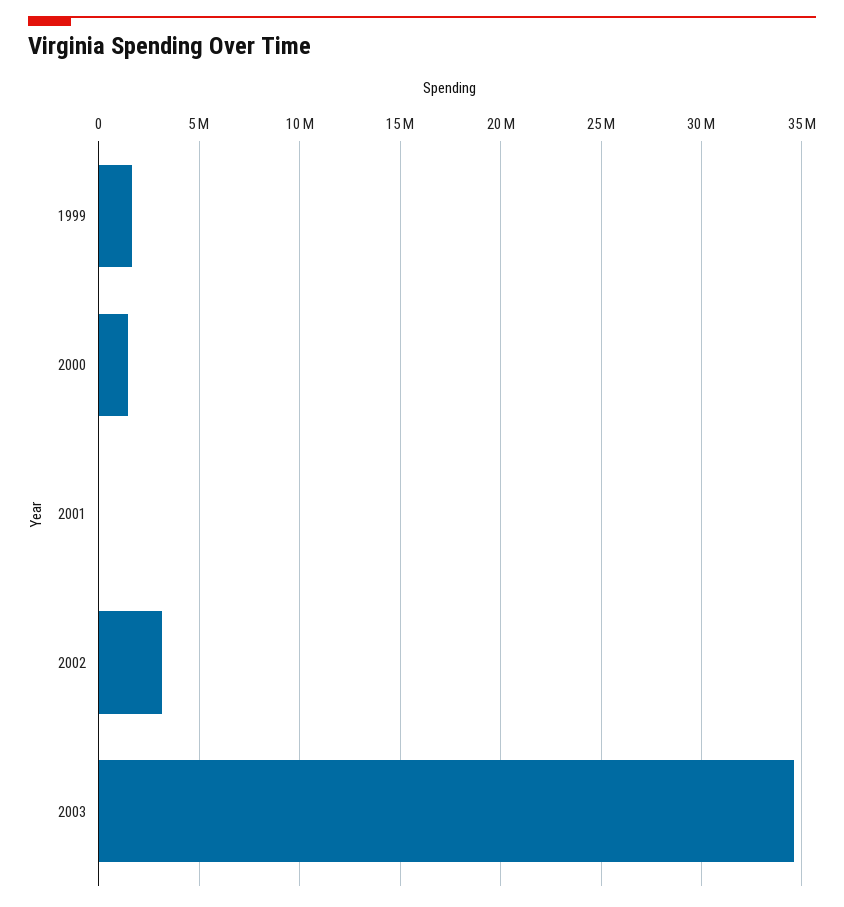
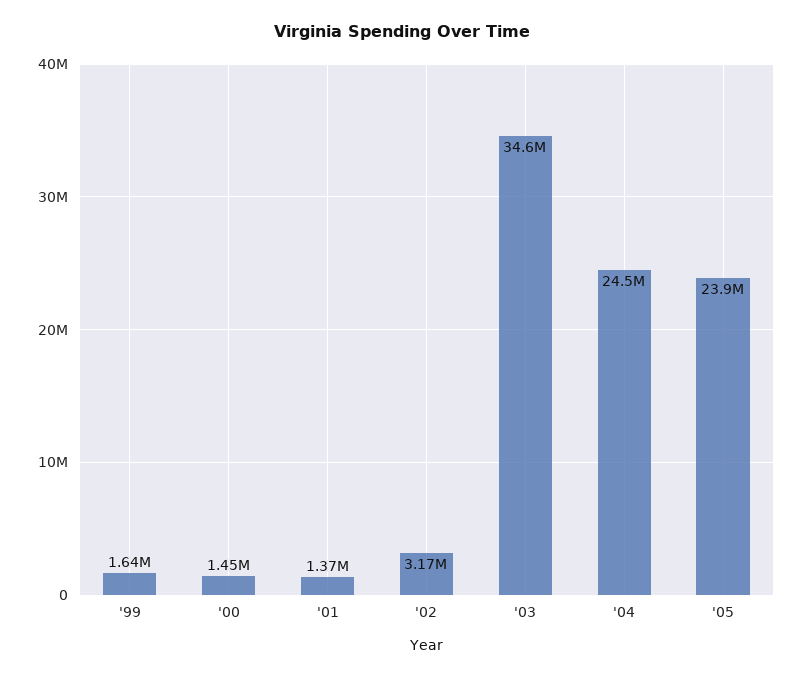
2001: 0 -> 1370000
'04: none -> 24500000
'05: none -> 23900000

